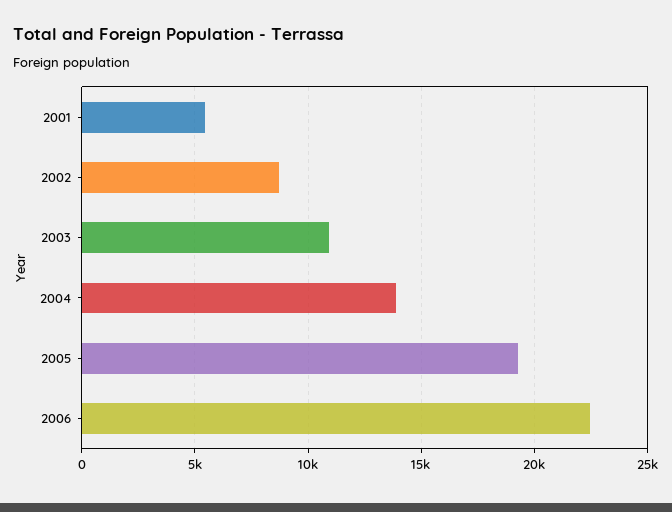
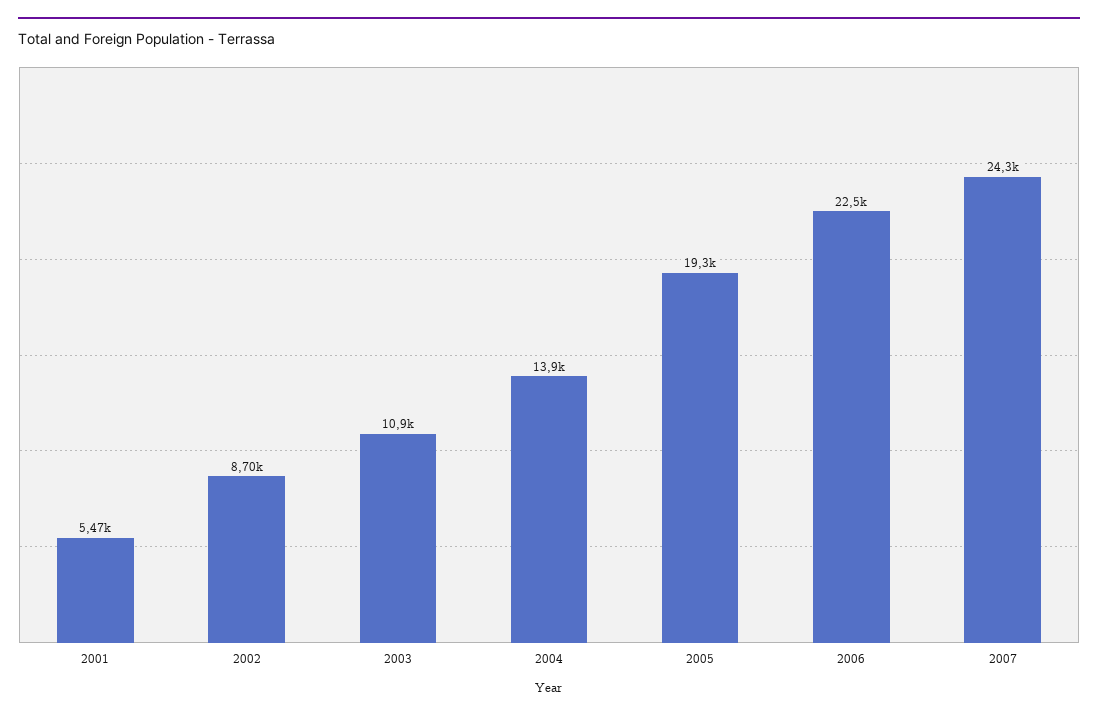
2007: none -> 24300

